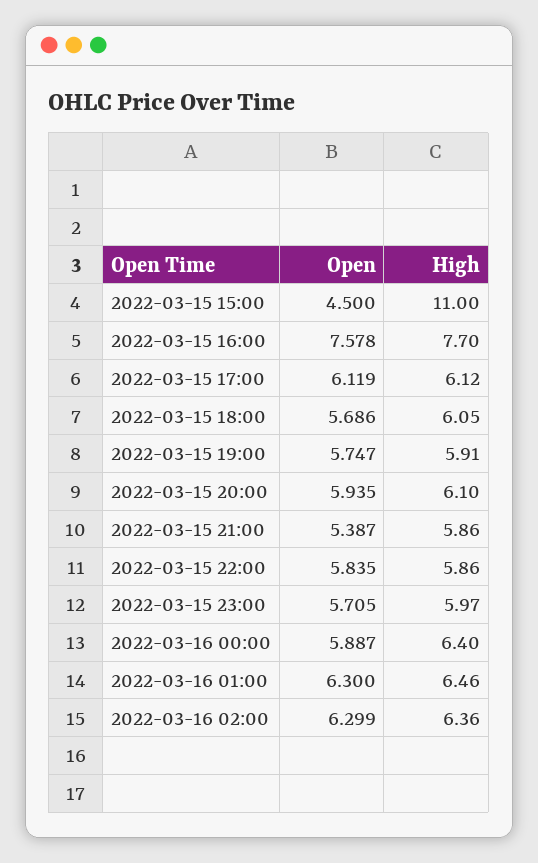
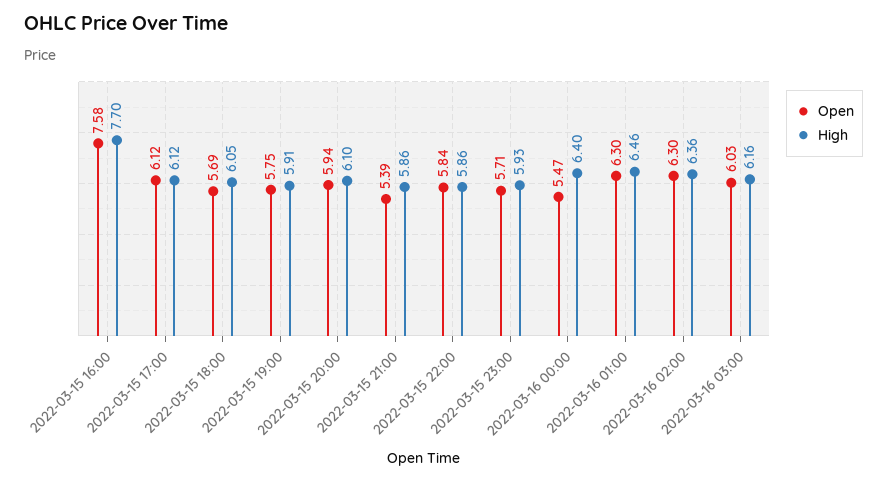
Open, 2022-03-15 15:00: 4.5 -> none
High, 2022-03-15 15:00: 11 -> none
High, 2022-03-15 23:00: 5.97 -> 5.93
Open, 2022-03-16 00:00: 5.887 -> 5.47
Open, 2022-03-16 03:00: none -> 6.03
High, 2022-03-16 03:00: none -> 6.16

